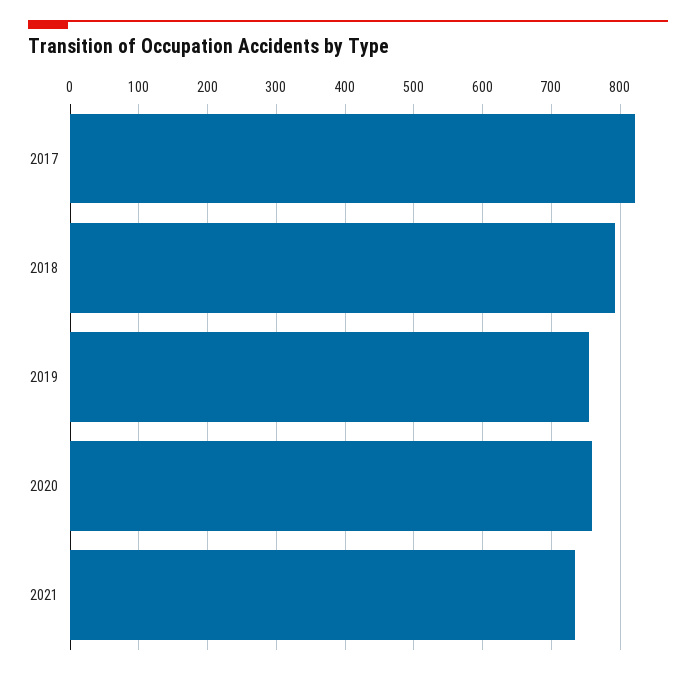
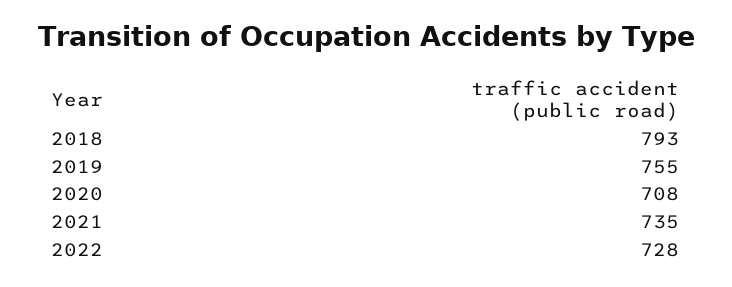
2017: 820 -> none
2020: 760 -> 708
2022: none -> 728

